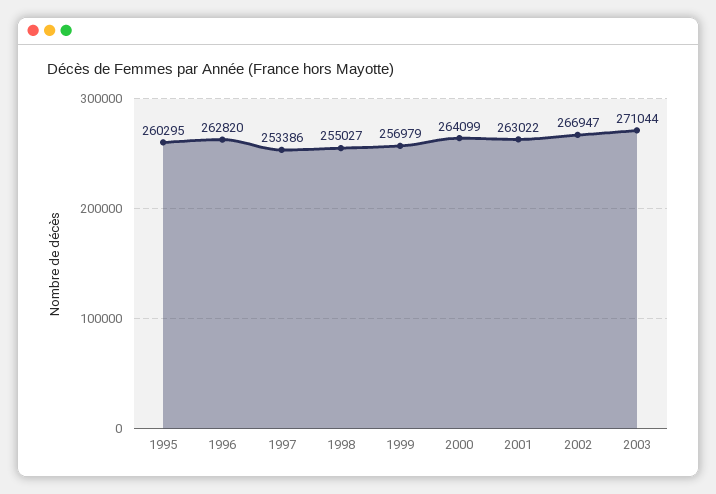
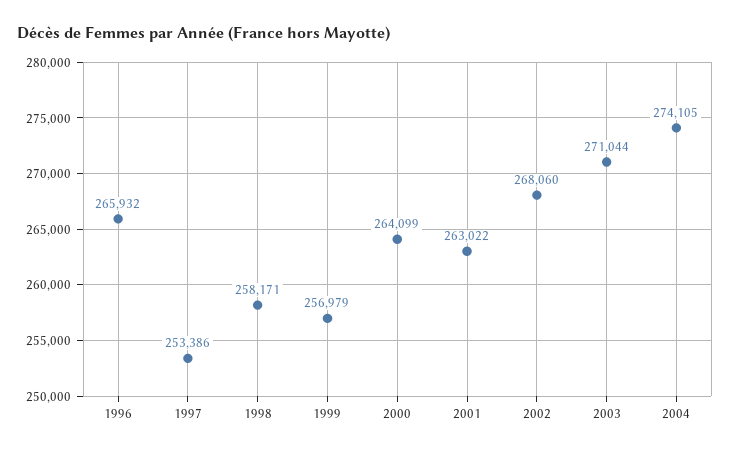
1995: 260295 -> none
1996: 262820 -> 265932
1998: 255027 -> 258171
2002: 266947 -> 268060
2004: none -> 274105

